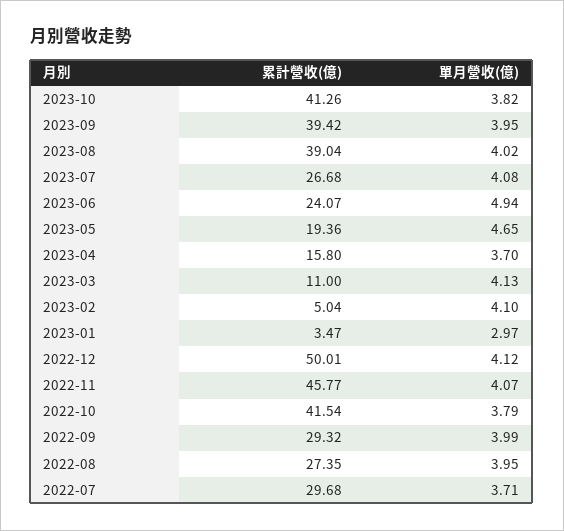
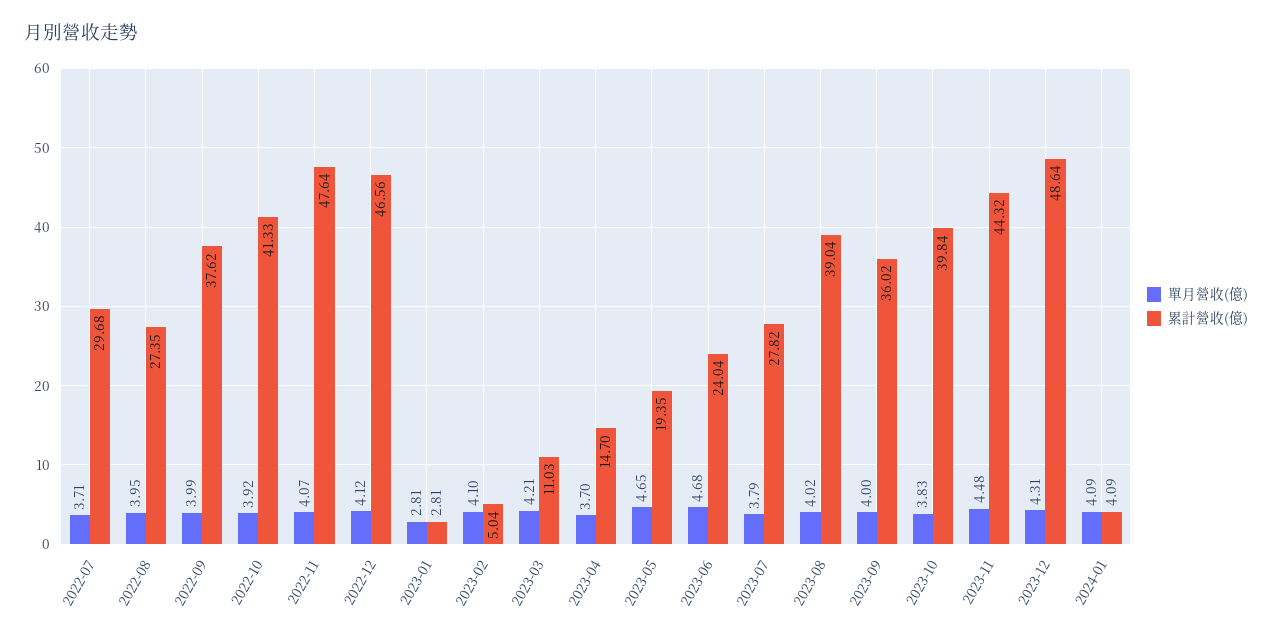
累計營收(億), 2023-10: 41.26 -> 39.84
單月營收(億), 2023-10: 3.82 -> 3.83
累計營收(億), 2023-09: 39.42 -> 36.02
單月營收(億), 2023-09: 3.95 -> 4
累計營收(億), 2023-07: 26.68 -> 27.82
單月營收(億), 2023-07: 4.08 -> 3.79
累計營收(億), 2023-06: 24.07 -> 24.04
單月營收(億), 2023-06: 4.94 -> 4.68
累計營收(億), 2023-05: 19.36 -> 19.35
累計營收(億), 2023-04: 15.8 -> 14.7
累計營收(億), 2023-03: 11 -> 11.03
單月營收(億), 2023-03: 4.13 -> 4.21
累計營收(億), 2023-01: 3.47 -> 2.81
單月營收(億), 2023-01: 2.97 -> 2.81
累計營收(億), 2022-12: 50.01 -> 46.56
累計營收(億), 2022-11: 45.77 -> 47.64
累計營收(億), 2022-10: 41.54 -> 41.33
單月營收(億), 2022-10: 3.79 -> 3.92
累計營收(億), 2022-09: 29.32 -> 37.62
單月營收(億), 2023-11: none -> 4.48
累計營收(億), 2023-11: none -> 44.32
單月營收(億), 2023-12: none -> 4.31
累計營收(億), 2023-12: none -> 48.64
單月營收(億), 2024-01: none -> 4.09
累計營收(億), 2024-01: none -> 4.09

